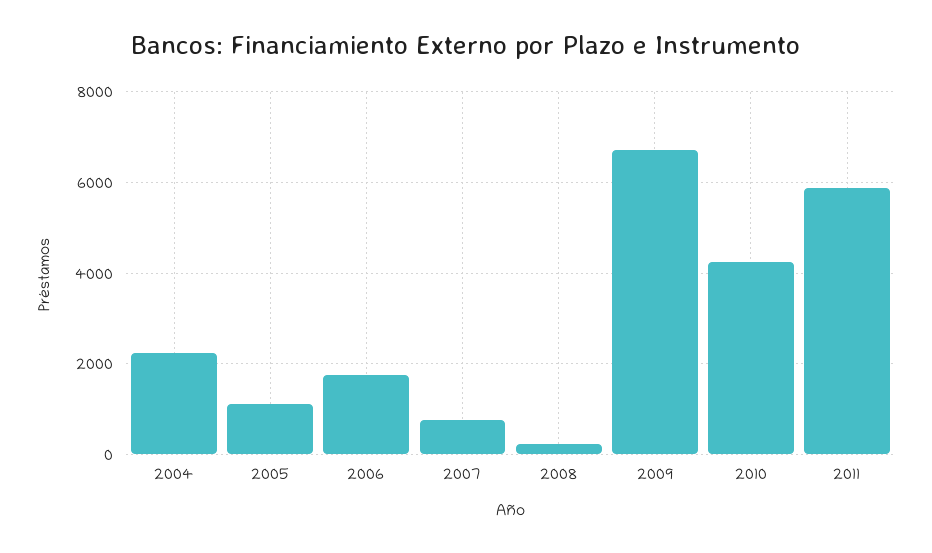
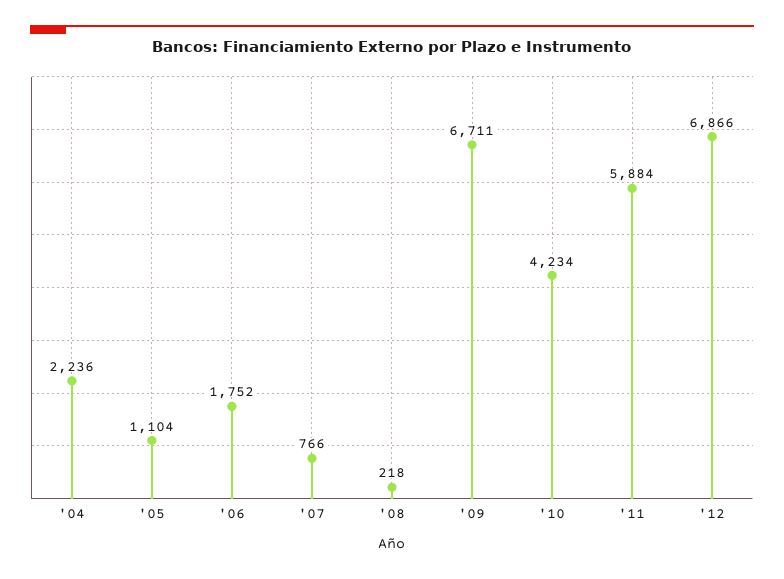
'12: none -> 6866

